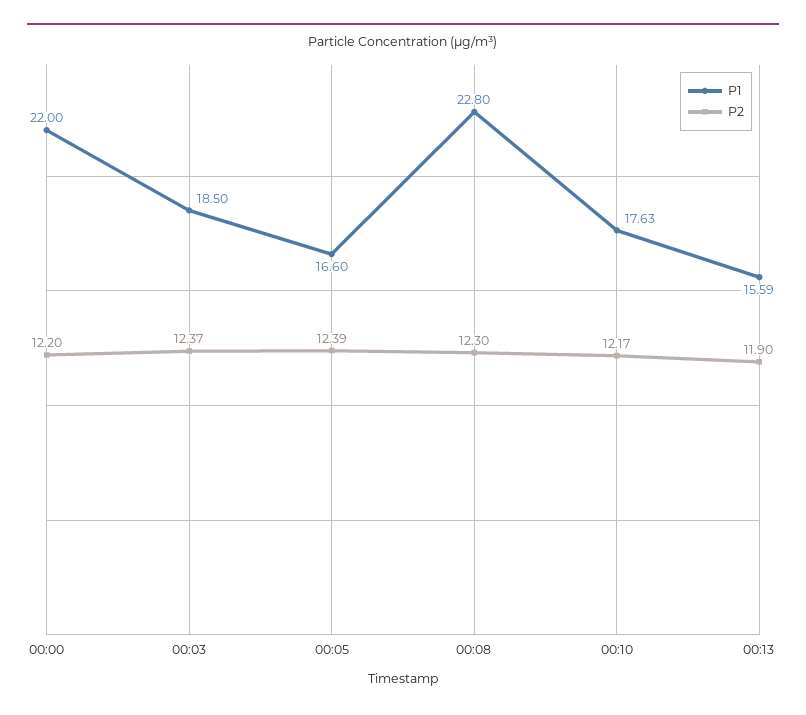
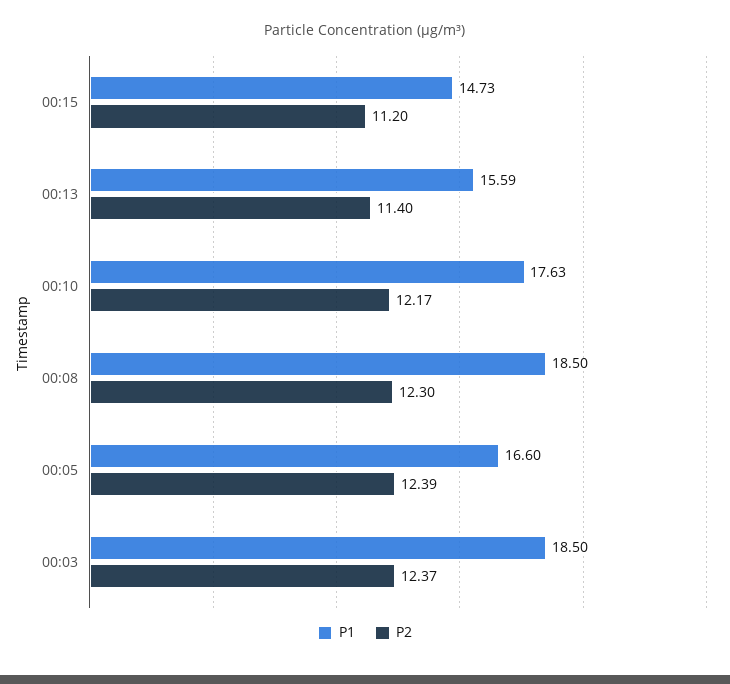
P1, 00:00: 22 -> none
P2, 00:00: 12.2 -> none
P1, 00:08: 22.8 -> 18.5
P2, 00:13: 11.9 -> 11.4
P1, 00:15: none -> 14.73
P2, 00:15: none -> 11.2

